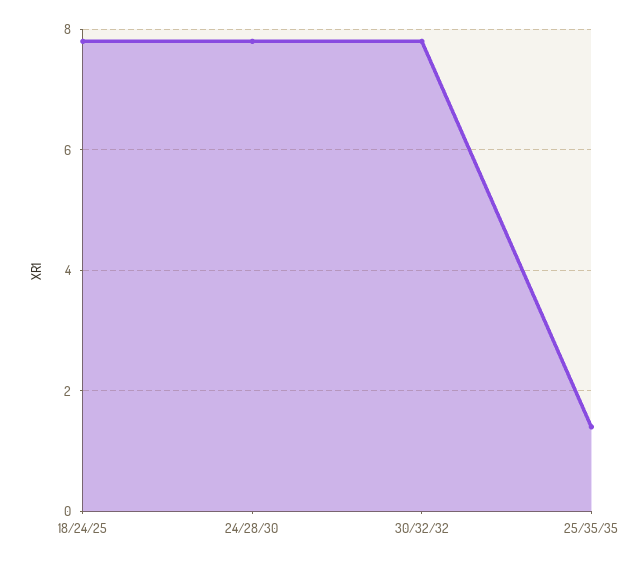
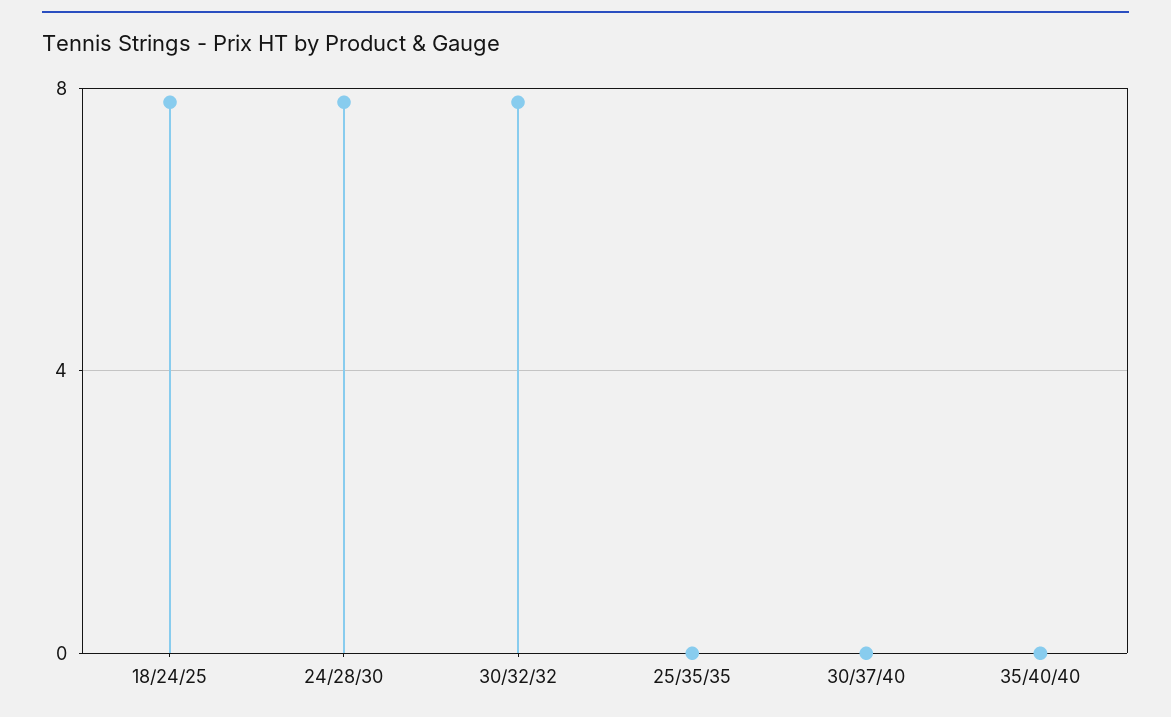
25/35/35: 1.5 -> 0
30/37/40: none -> 0
35/40/40: none -> 0

